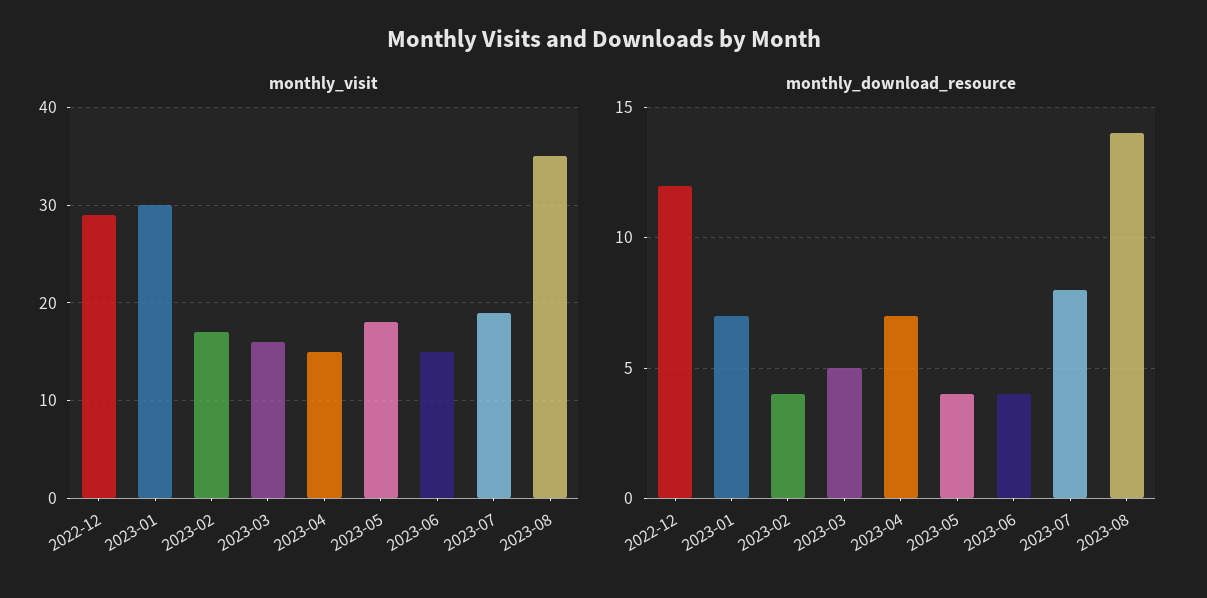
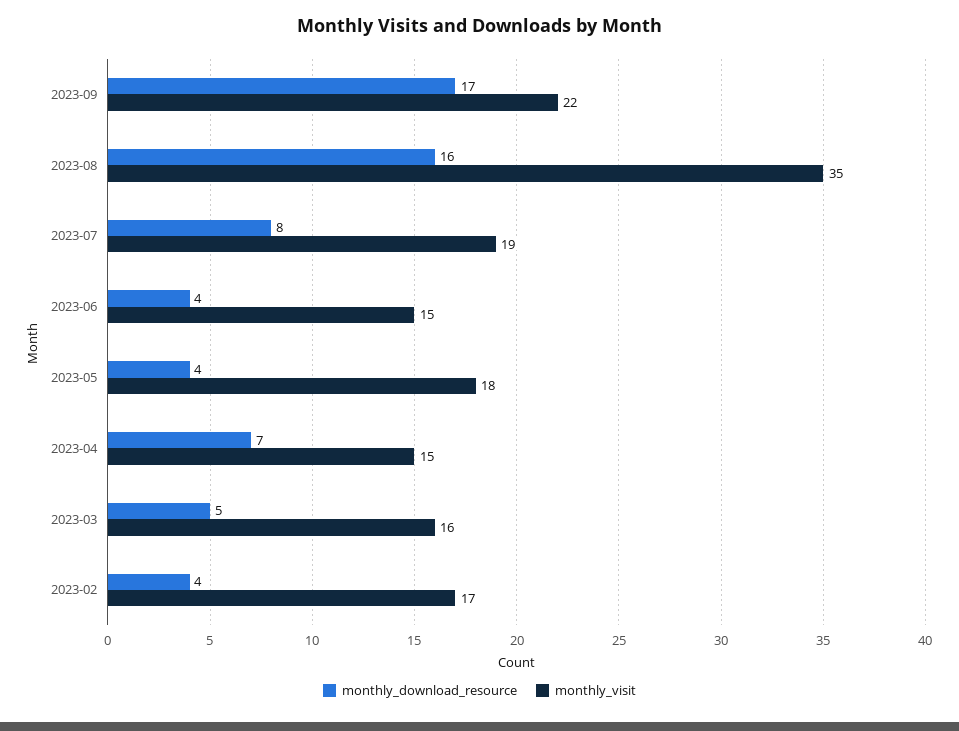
monthly_visit, 2022-12: 29 -> none
monthly_visit, 2023-01: 30 -> none
monthly_download_resource, 2022-12: 12 -> none
monthly_download_resource, 2023-01: 7 -> none
monthly_download_resource, 2023-08: 14 -> 16
monthly_download_resource, 2023-09: none -> 17
monthly_visit, 2023-09: none -> 22

